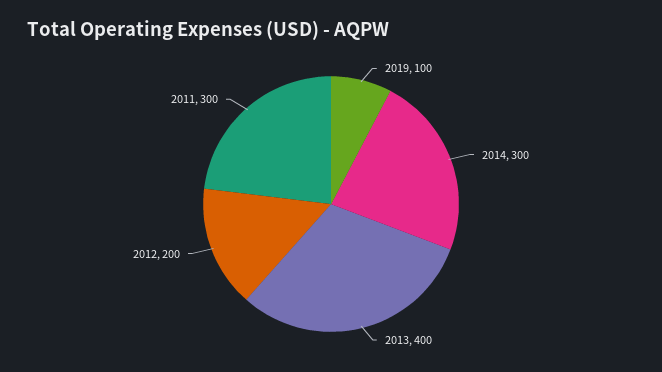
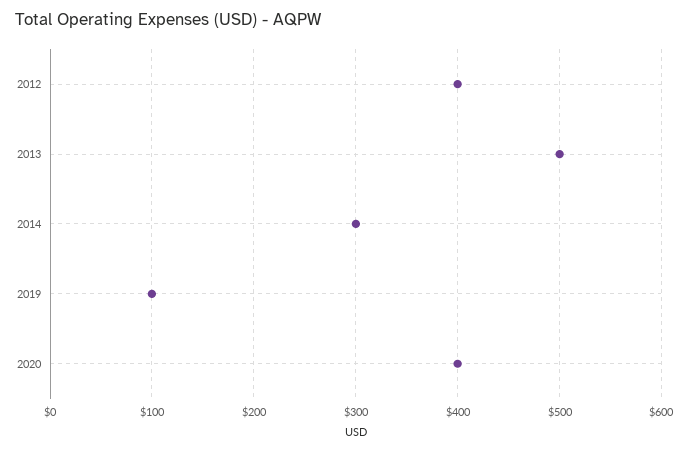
2013: 400 -> 500
2012: 200 -> 400
2011: 300 -> none
2020: none -> 400

